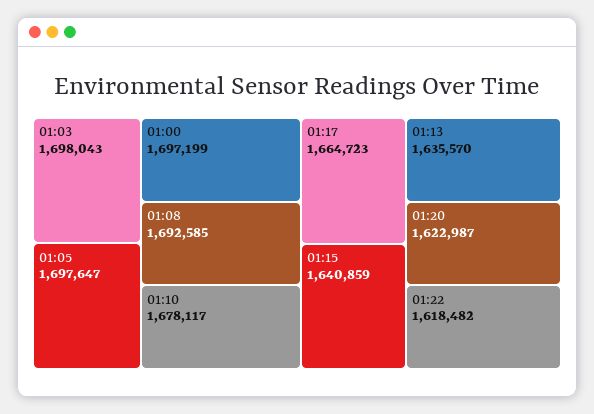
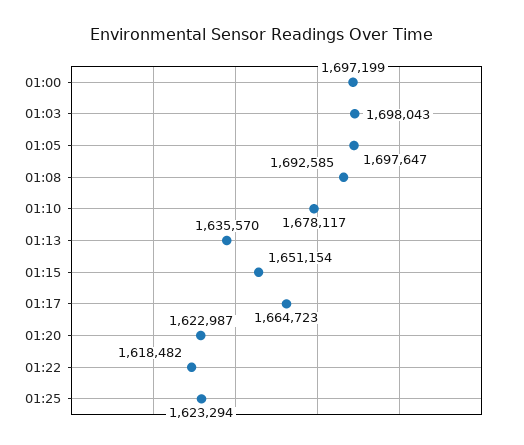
01:15: 1640859 -> 1651154
01:25: none -> 1623294

